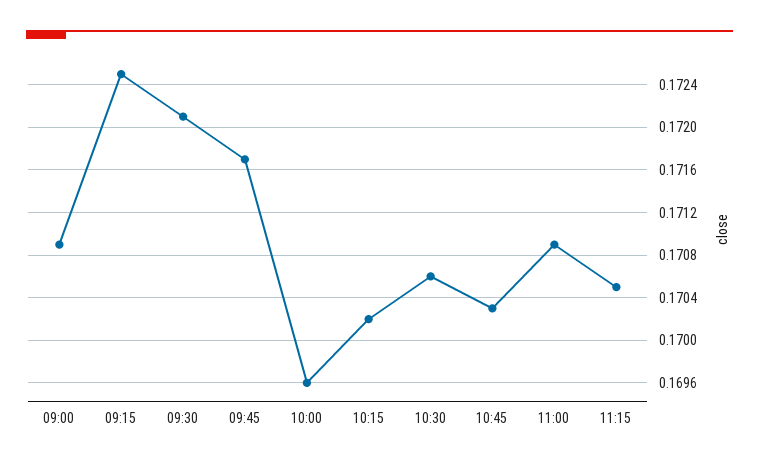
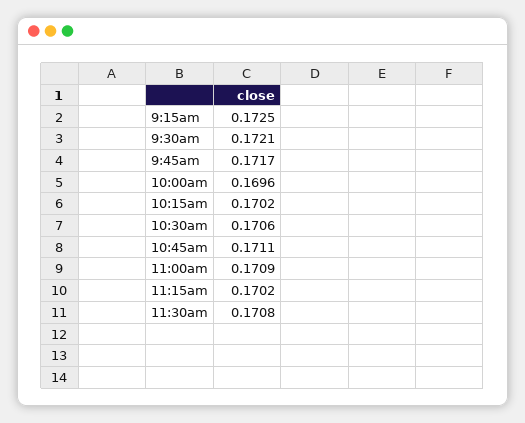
09:00: 0.1709 -> none
10:45: 0.1703 -> 0.1711
11:15: 0.1705 -> 0.1702
11:30am: none -> 0.1708

